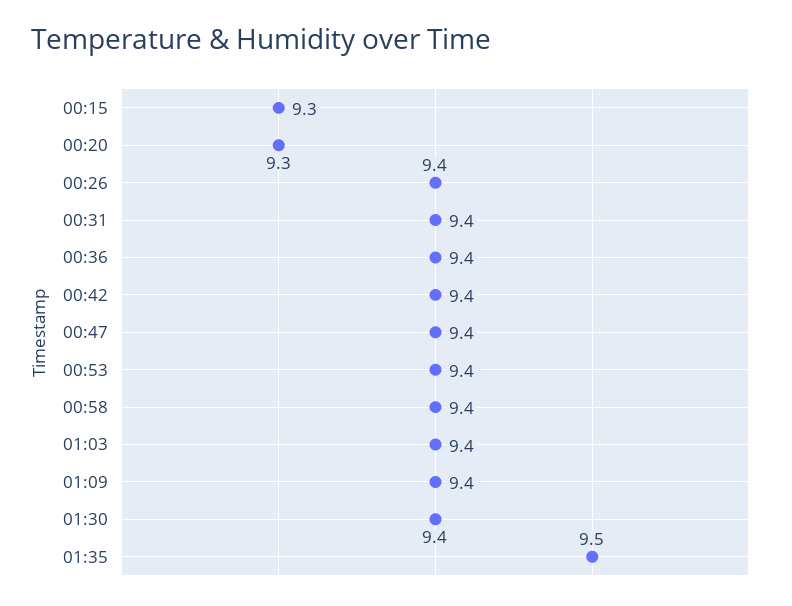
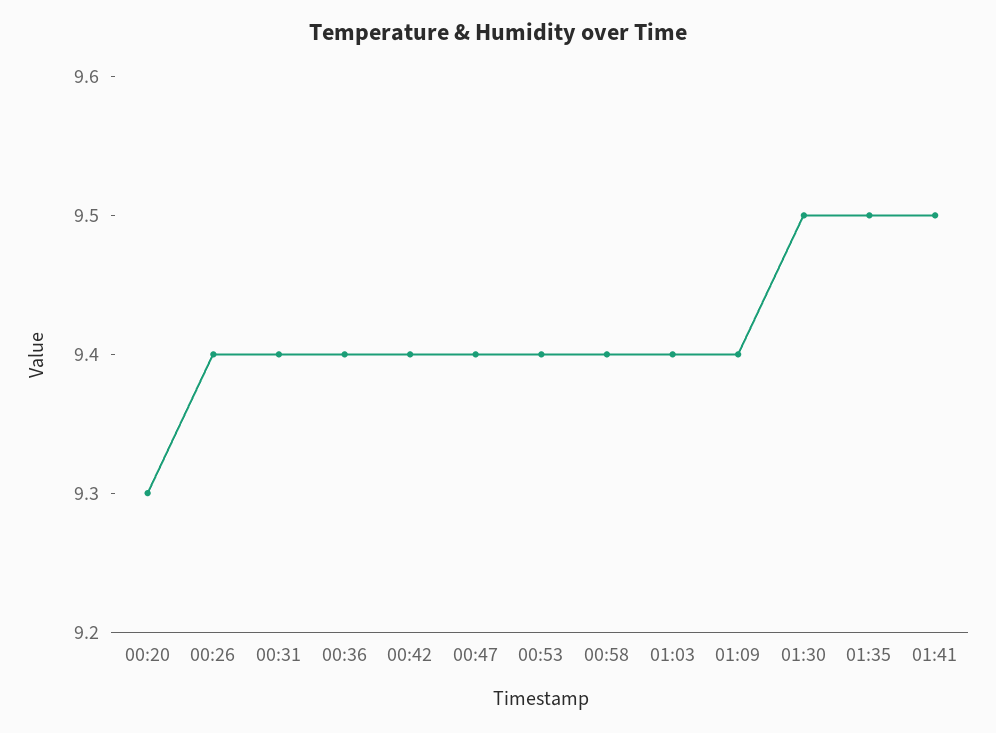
00:15: 9.3 -> none
01:30: 9.4 -> 9.5
01:41: none -> 9.5

